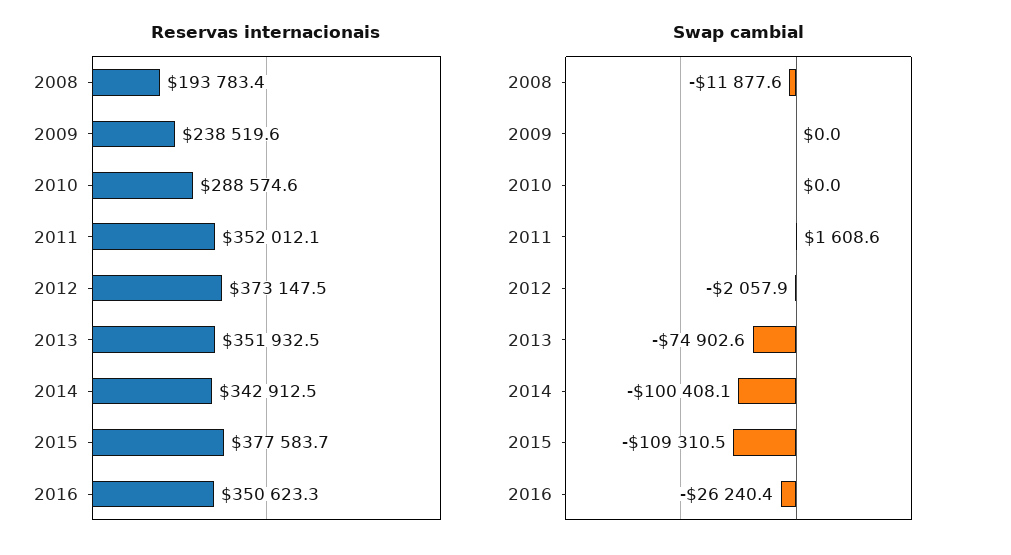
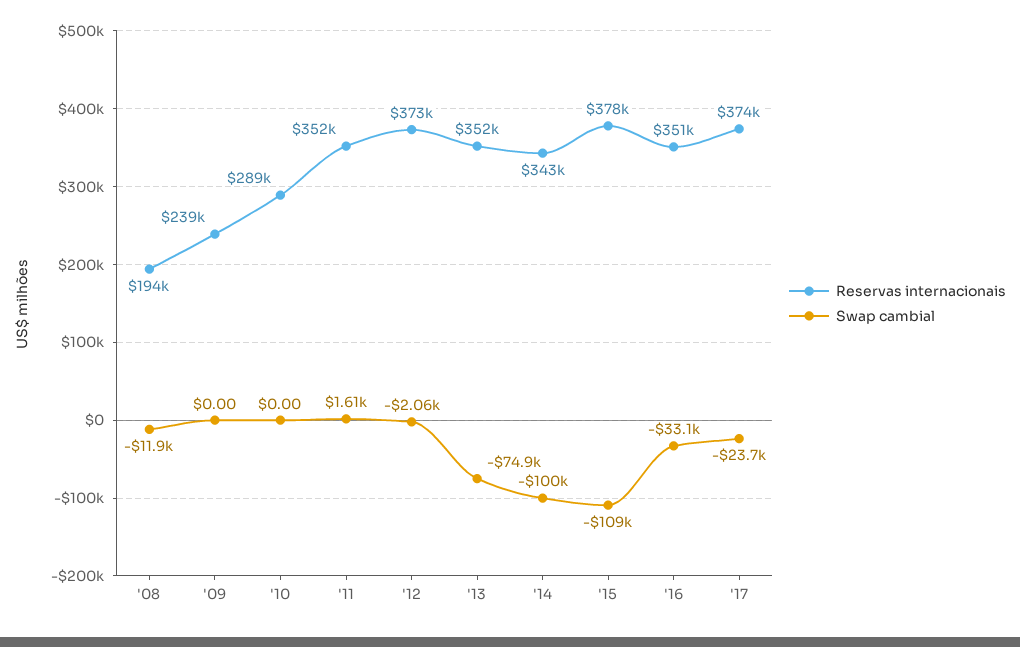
Swap cambial, 2016: -26240.4 -> -33100
Reservas internacionais, '17: none -> 374000
Swap cambial, '17: none -> -23700

